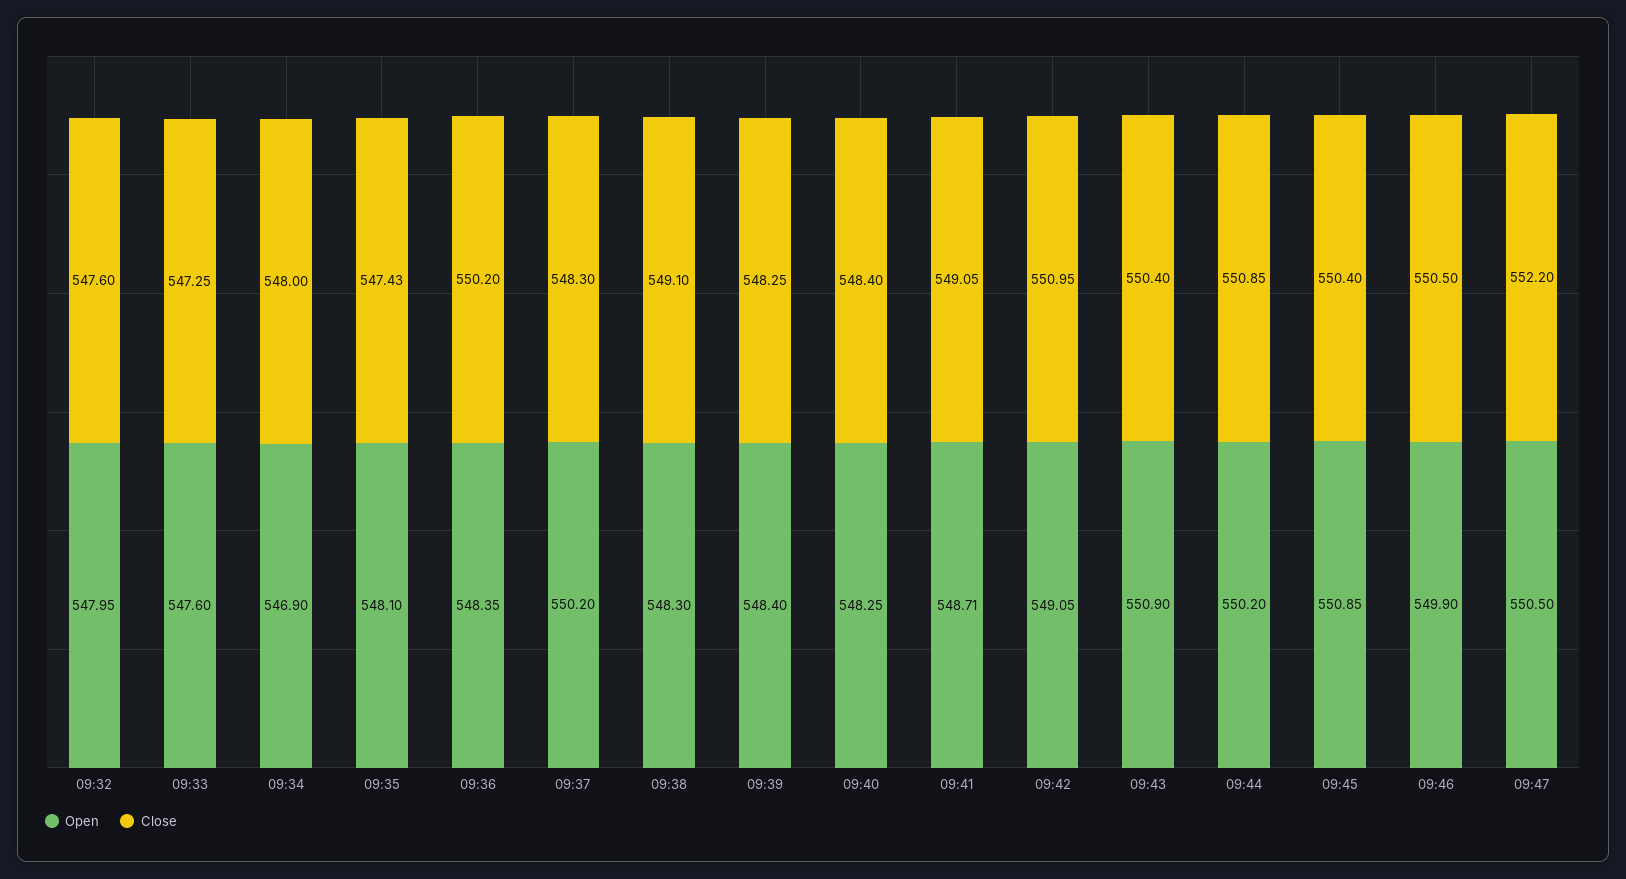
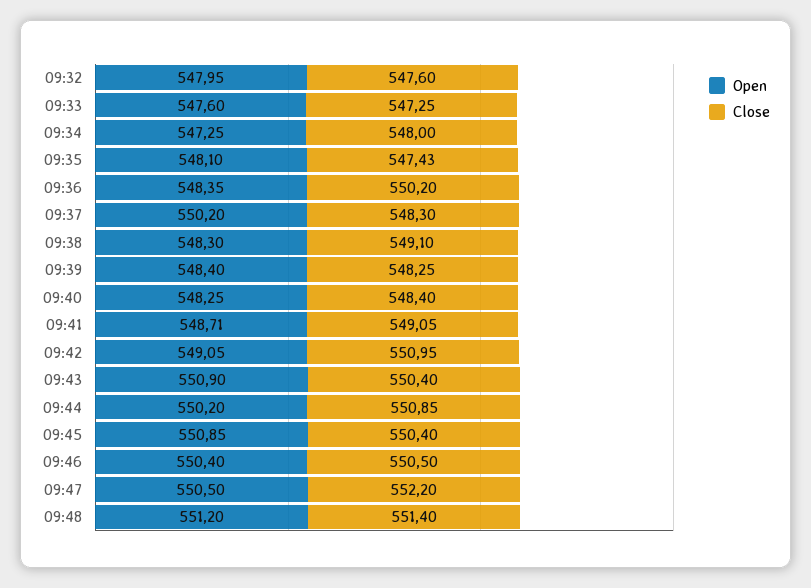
Open, 09:34: 546.9 -> 547.25
Open, 09:46: 549.9 -> 550.4
Open, 09:48: none -> 551.2
Close, 09:48: none -> 551.4

